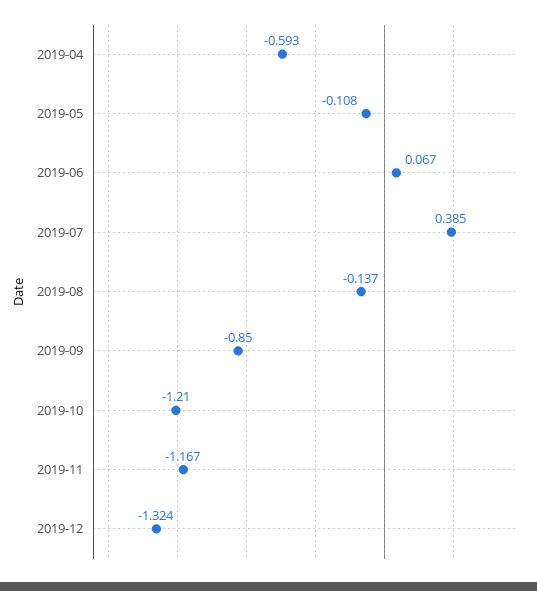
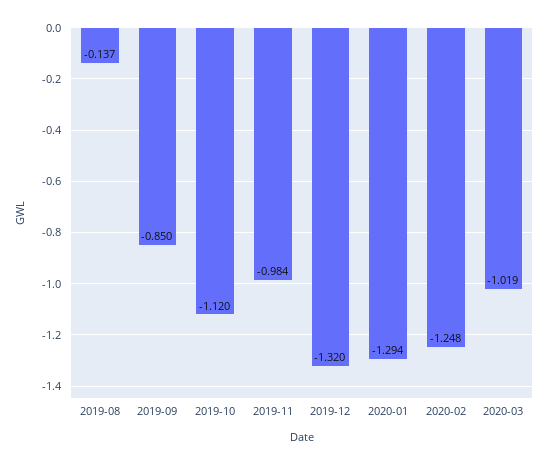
2019-04: -0.593 -> none
2019-05: -0.108 -> none
2019-06: 0.067 -> none
2019-07: 0.385 -> none
2019-10: -1.21 -> -1.12
2019-11: -1.167 -> -0.984
2019-12: -1.324 -> -1.32
2020-01: none -> -1.294
2020-02: none -> -1.248
2020-03: none -> -1.019

